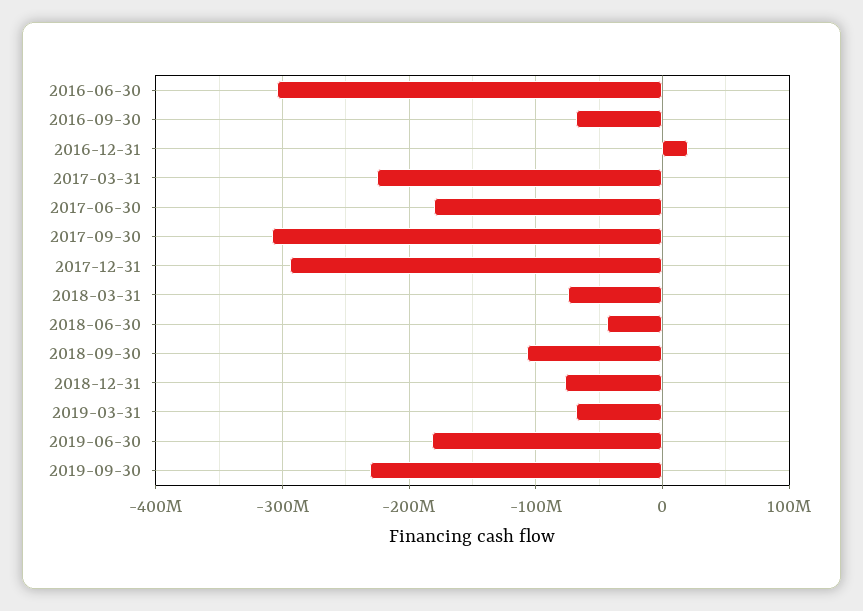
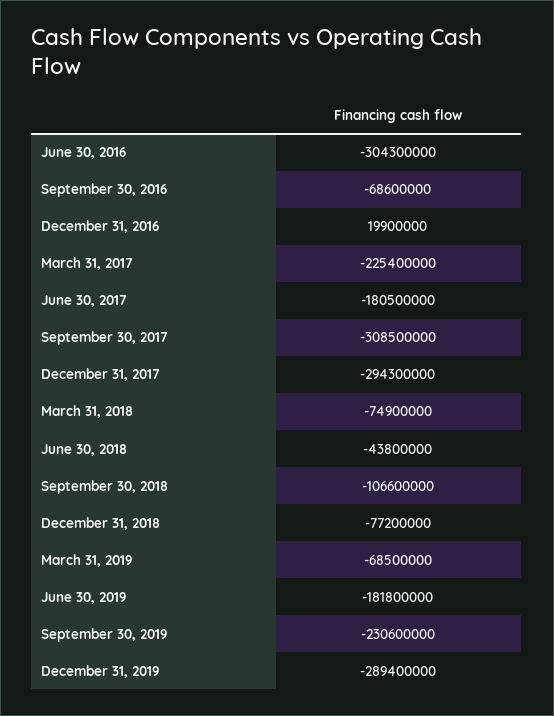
December 31, 2019: none -> -289400000

